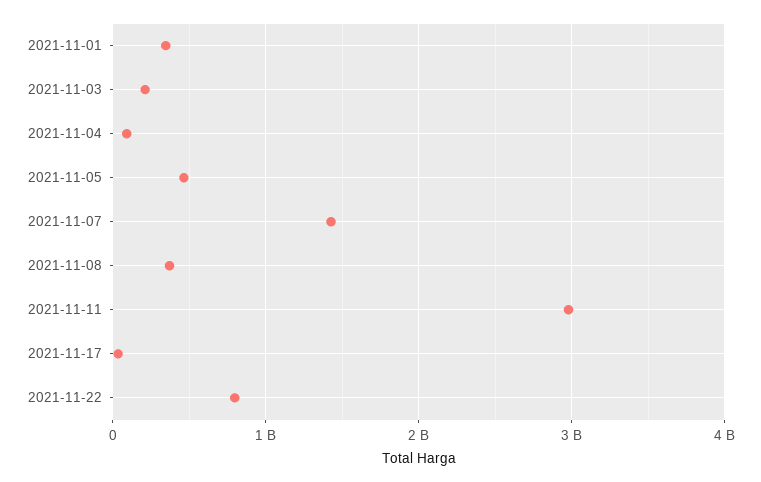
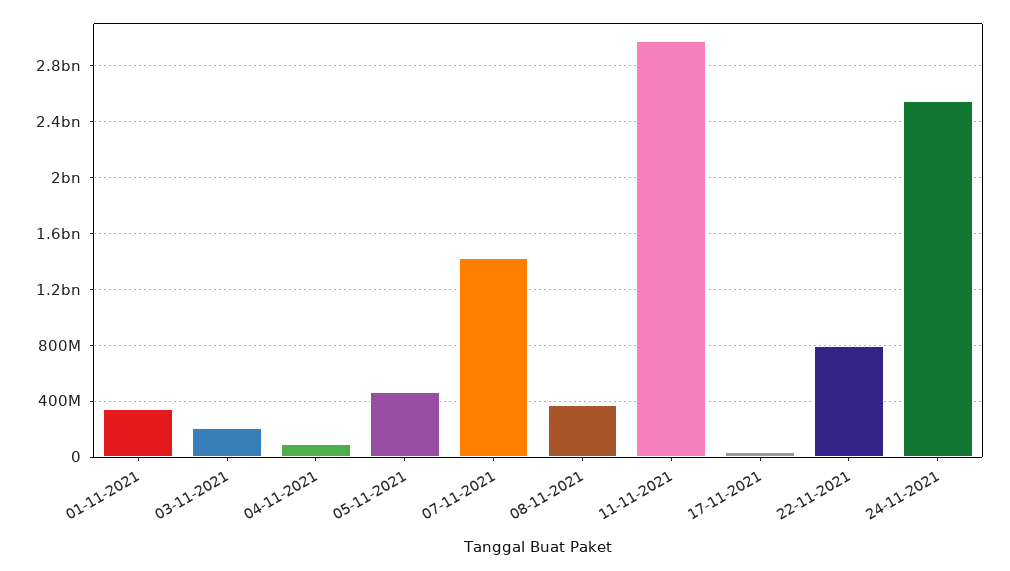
24-11-2021: none -> 2550000000

